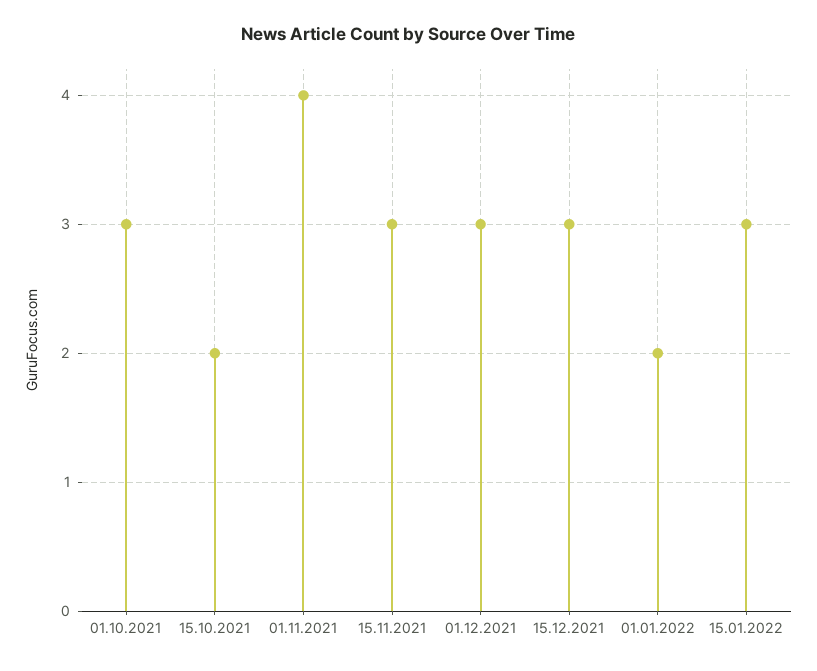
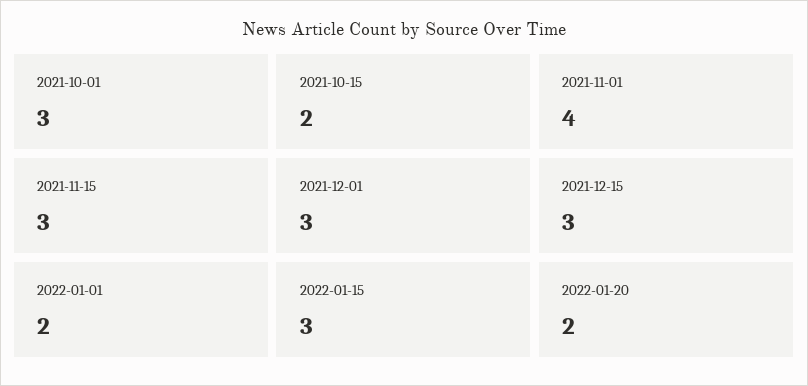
2022-01-20: none -> 2

